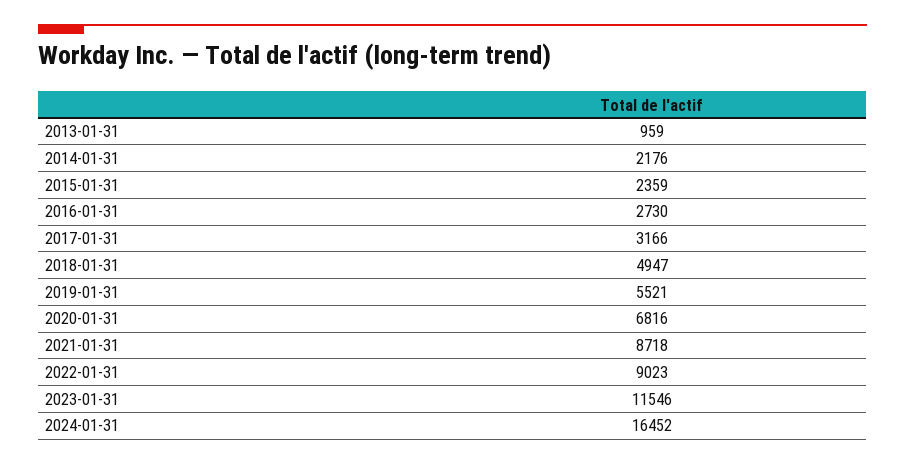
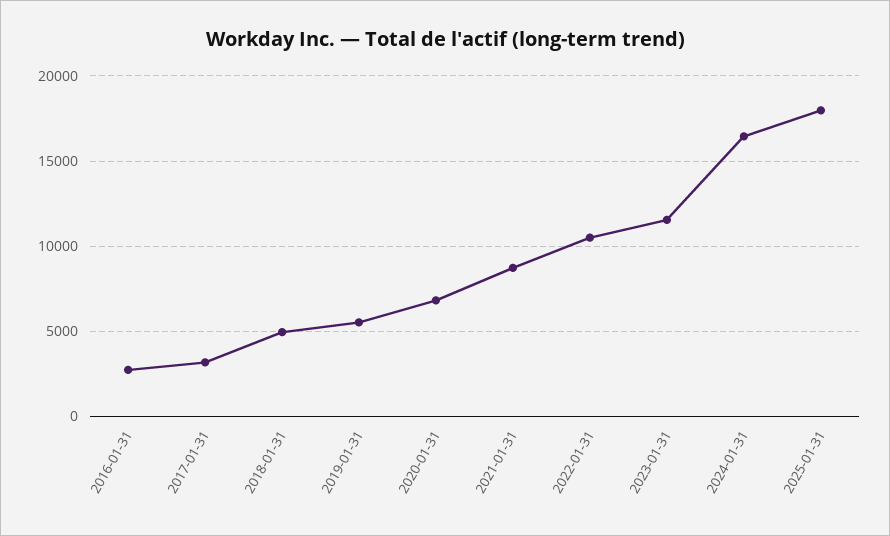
2013-01-31: 959 -> none
2014-01-31: 2176 -> none
2015-01-31: 2359 -> none
2022-01-31: 9023 -> 10500
2025-01-31: none -> 18000

